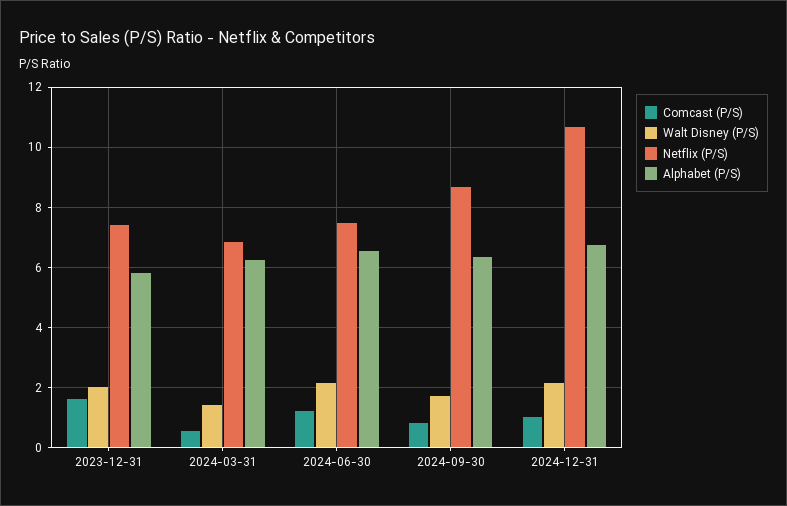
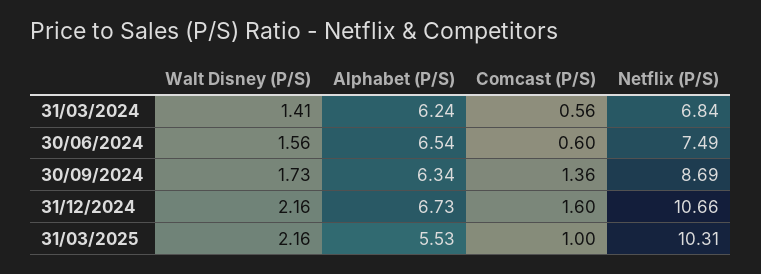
Comcast (P/S), 2023-12-31: 1.6 -> none
Walt Disney (P/S), 2023-12-31: 2 -> none
Netflix (P/S), 2023-12-31: 7.4 -> none
Alphabet (P/S), 2023-12-31: 5.8 -> none
Comcast (P/S), 2024-06-30: 1.2 -> 0.6
Walt Disney (P/S), 2024-06-30: 2.2 -> 1.56
Comcast (P/S), 2024-09-30: 0.8 -> 1.36
Comcast (P/S), 2024-12-31: 1 -> 1.6
Walt Disney (P/S), 31/03/2025: none -> 2.16
Alphabet (P/S), 31/03/2025: none -> 5.53
Comcast (P/S), 31/03/2025: none -> 1
Netflix (P/S), 31/03/2025: none -> 10.31

